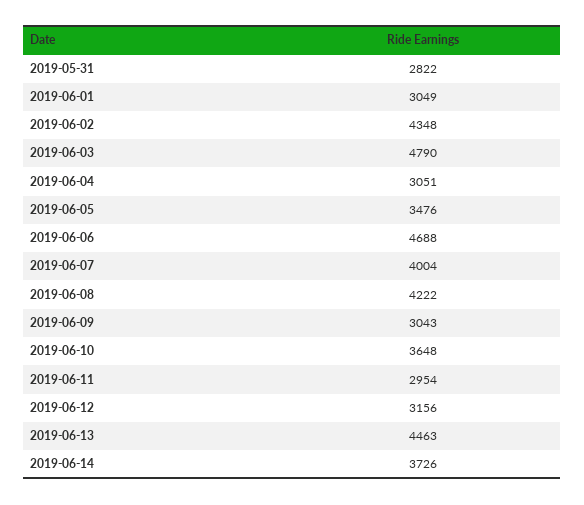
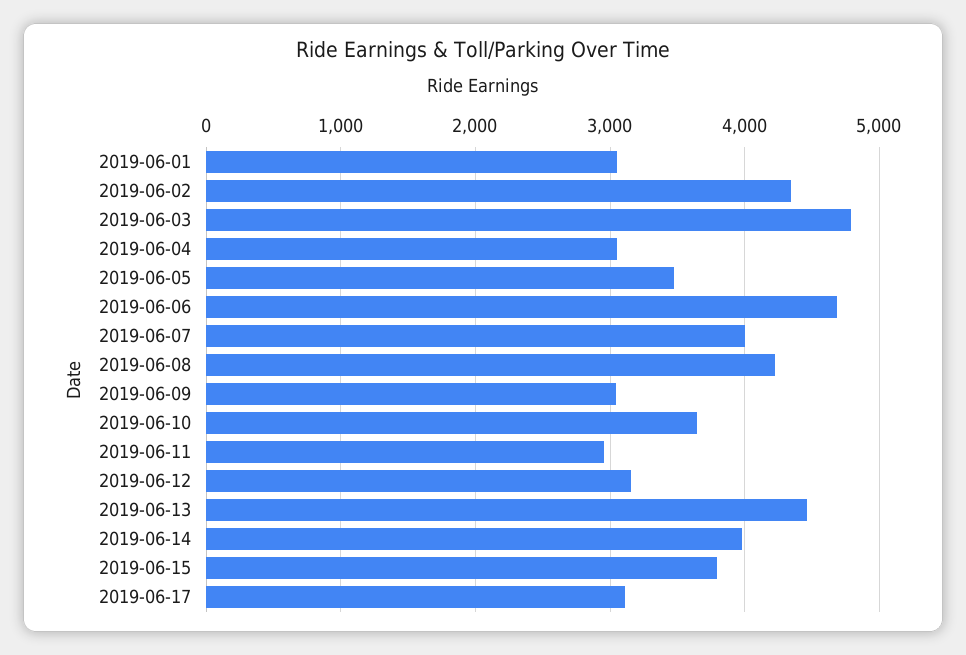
2019-05-31: 2822 -> none
2019-06-14: 3726 -> 4000
2019-06-15: none -> 3800
2019-06-17: none -> 3100

